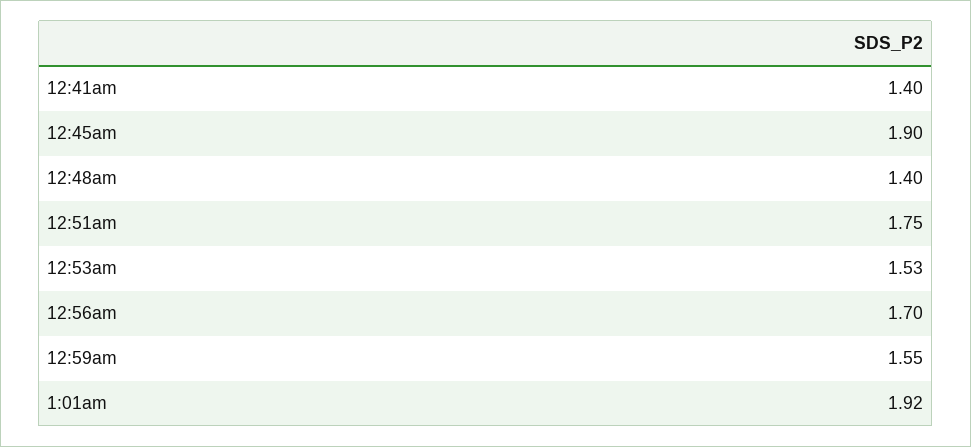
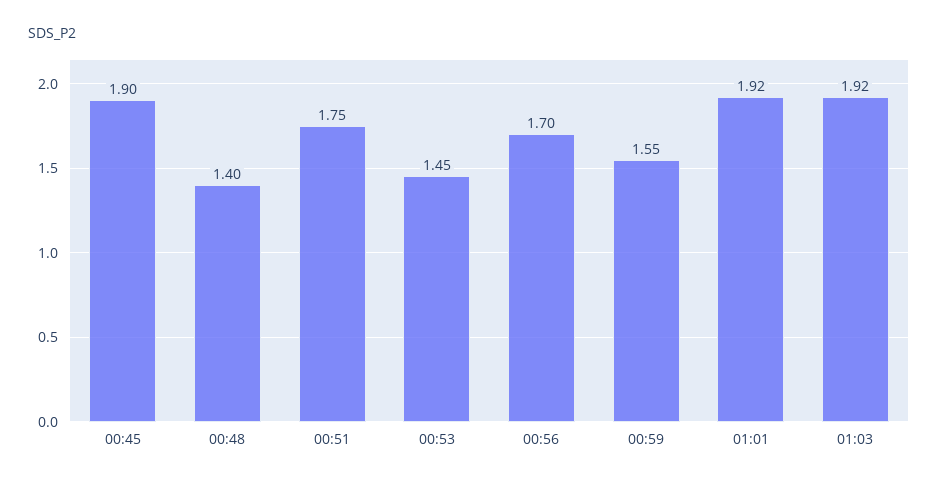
12:41am: 1.4 -> none
12:53am: 1.53 -> 1.45
01:03: none -> 1.92

